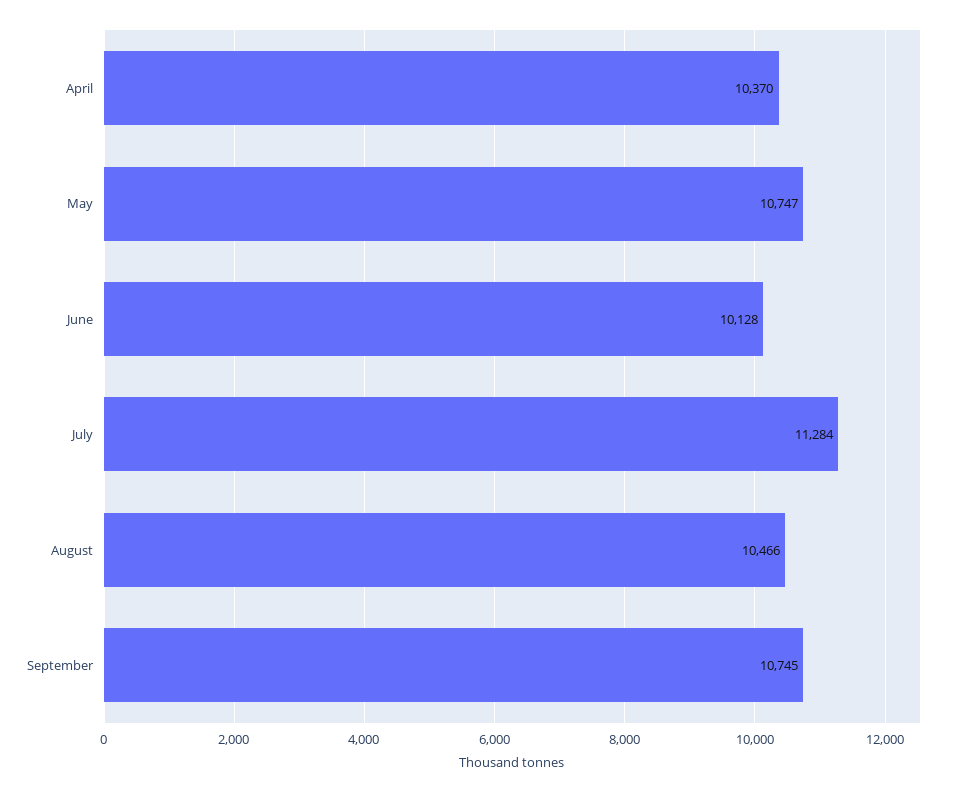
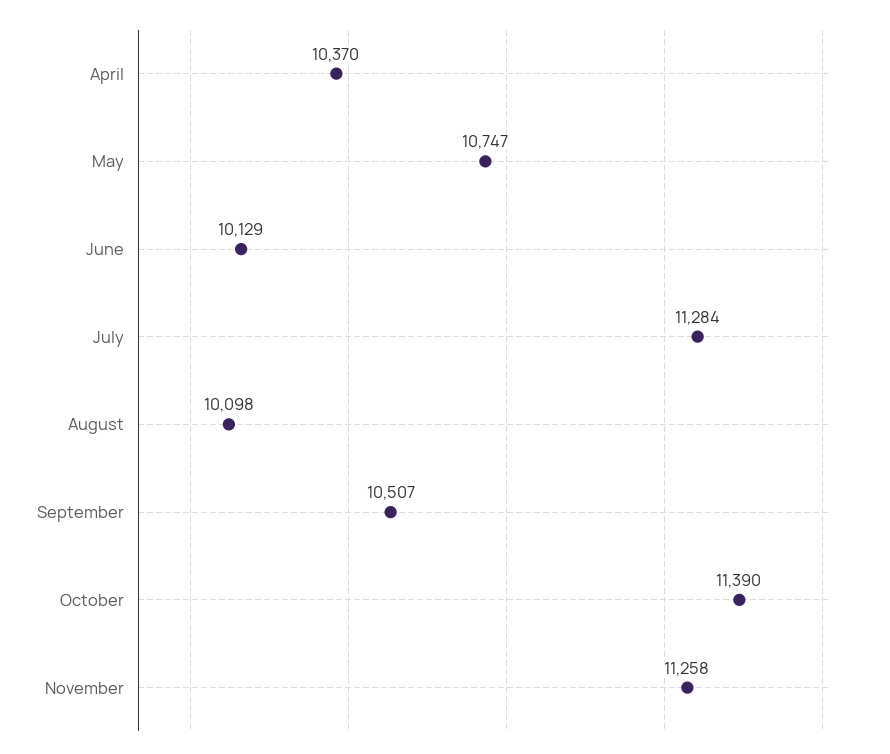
June: 10128 -> 10129
August: 10466 -> 10098
September: 10745 -> 10507
October: none -> 11390
November: none -> 11258

